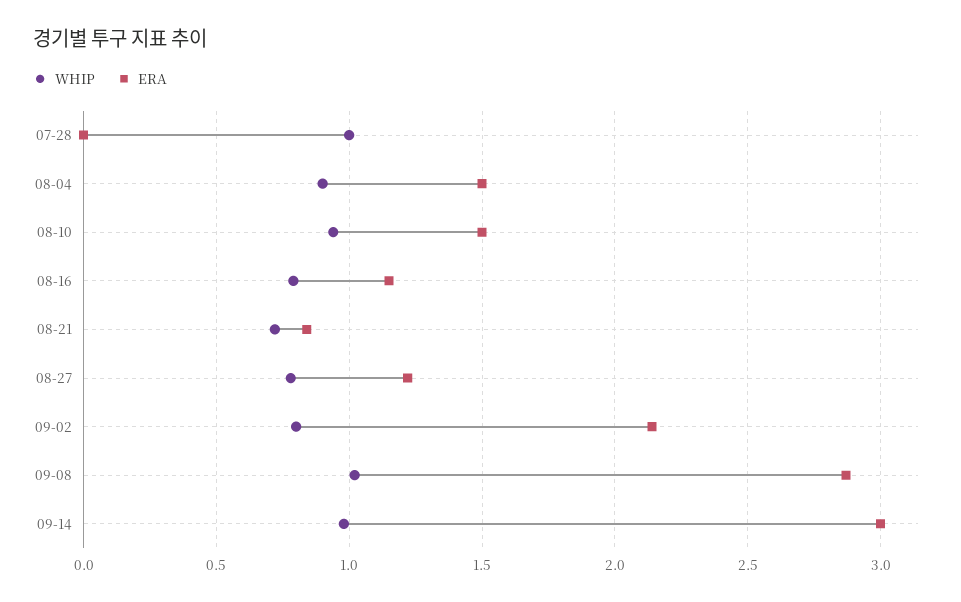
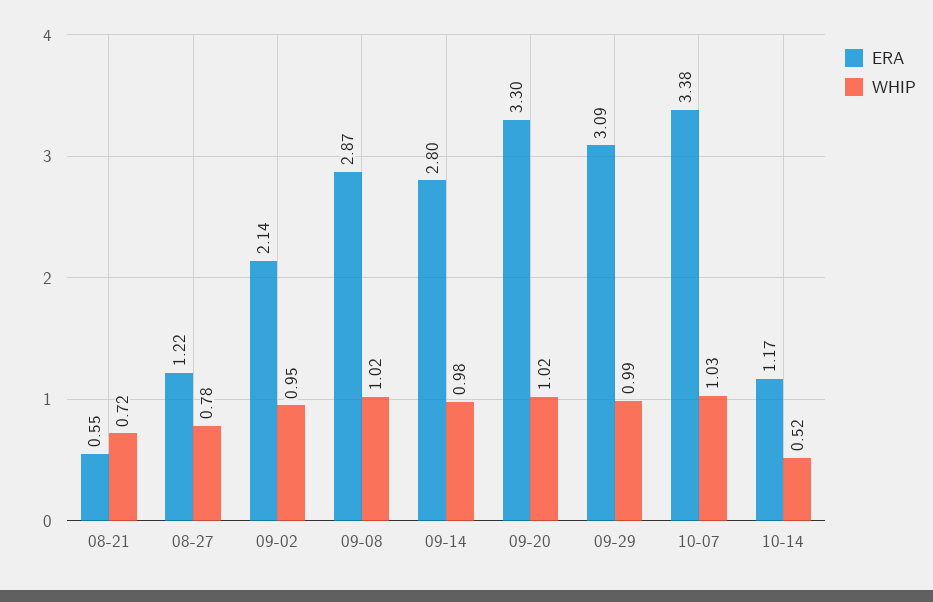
WHIP, 07-28: 1 -> none
ERA, 07-28: 0 -> none
WHIP, 08-04: 0.9 -> none
ERA, 08-04: 1.5 -> none
WHIP, 08-10: 0.95 -> none
ERA, 08-10: 1.5 -> none
WHIP, 08-16: 0.8 -> none
ERA, 08-16: 1.15 -> none
ERA, 08-21: 0.85 -> 0.55
WHIP, 09-02: 0.8 -> 0.95
ERA, 09-14: 3 -> 2.8
ERA, 09-20: none -> 3.3
WHIP, 09-20: none -> 1.02
ERA, 09-29: none -> 3.09
WHIP, 09-29: none -> 0.99
ERA, 10-07: none -> 3.38
WHIP, 10-07: none -> 1.03
ERA, 10-14: none -> 1.17
WHIP, 10-14: none -> 0.52

